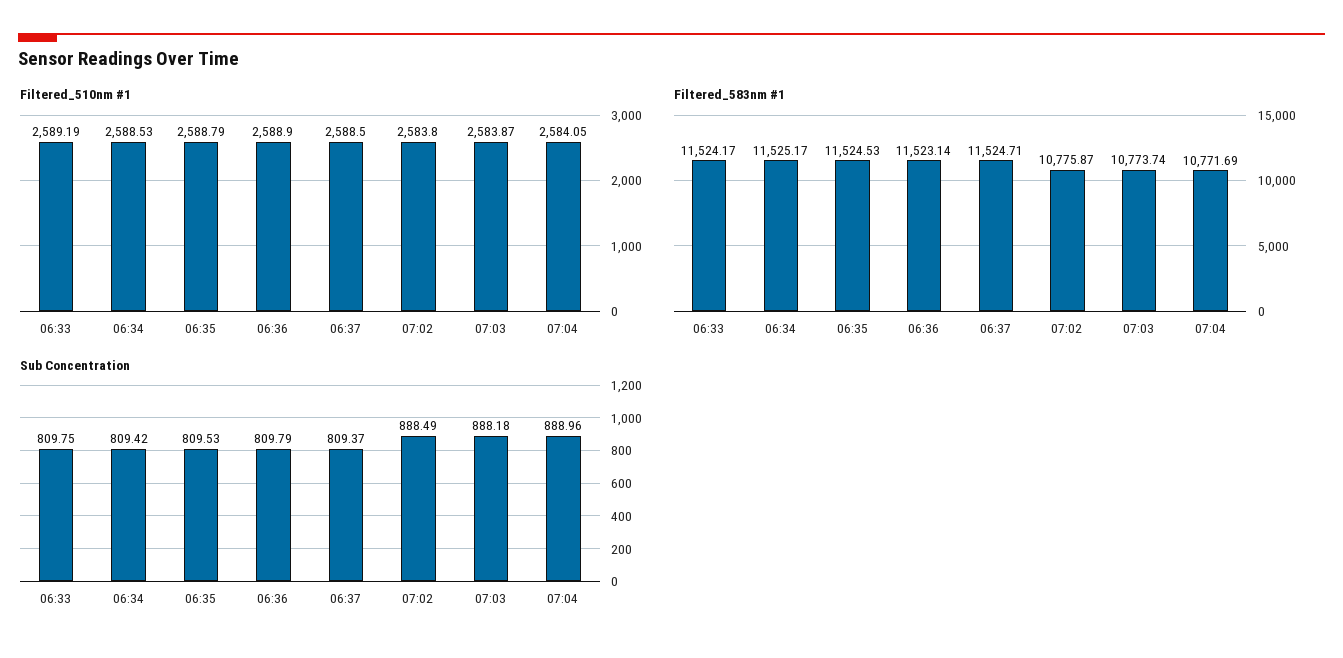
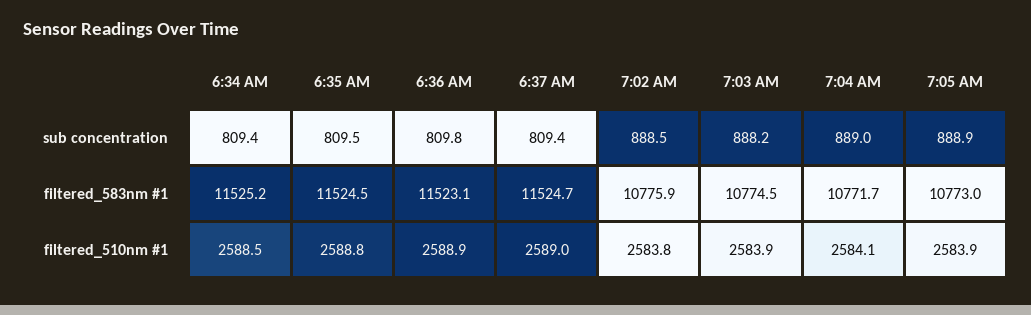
Filtered_510nm #1, 06:33: 2589.19 -> none
Filtered_510nm #1, 06:37: 2588.5 -> 2589
Filtered_583nm #1, 06:33: 11524.17 -> none
Filtered_583nm #1, 07:03: 10773.74 -> 10774.5
Sub Concentration, 06:33: 809.75 -> none
Sub Concentration, 7:05 AM: none -> 888.9
Filtered_583nm #1, 7:05 AM: none -> 10773
Filtered_510nm #1, 7:05 AM: none -> 2583.9

